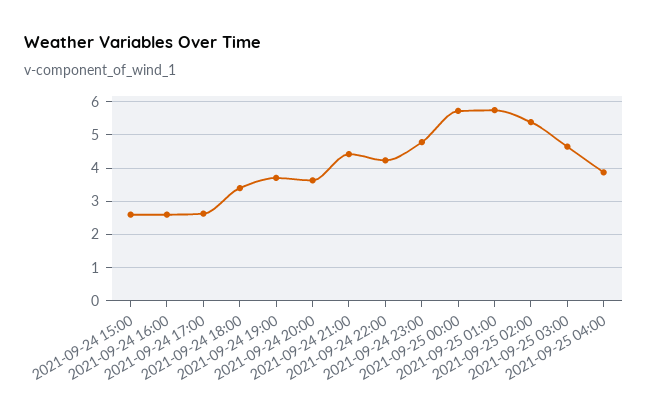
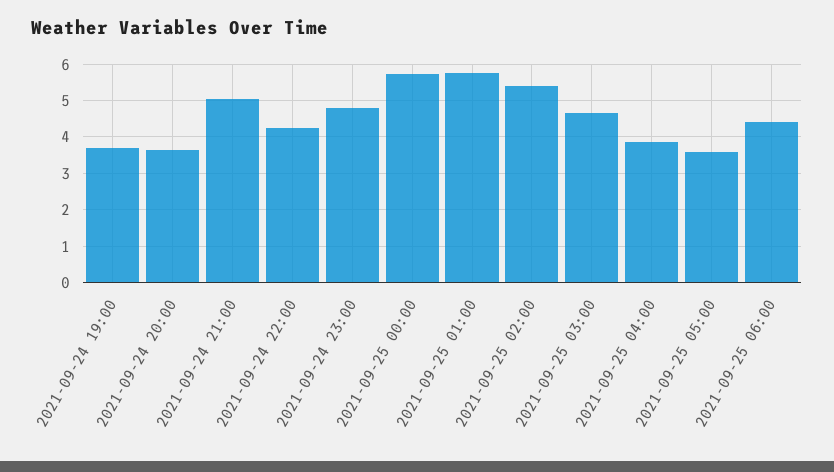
2021-09-24 15:00: 2.6 -> none
2021-09-24 16:00: 2.6 -> none
2021-09-24 17:00: 2.6 -> none
2021-09-24 18:00: 3.4 -> none
2021-09-24 21:00: 4.4 -> 5
2021-09-25 05:00: none -> 3.6
2021-09-25 06:00: none -> 4.4

